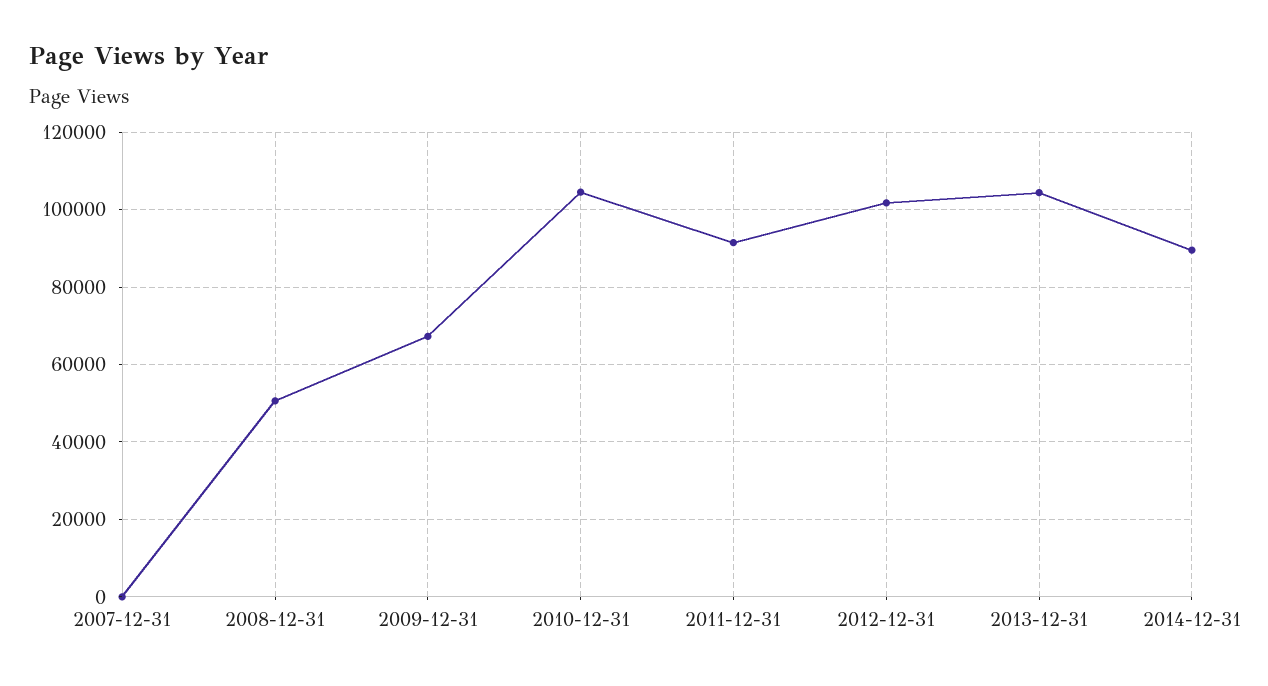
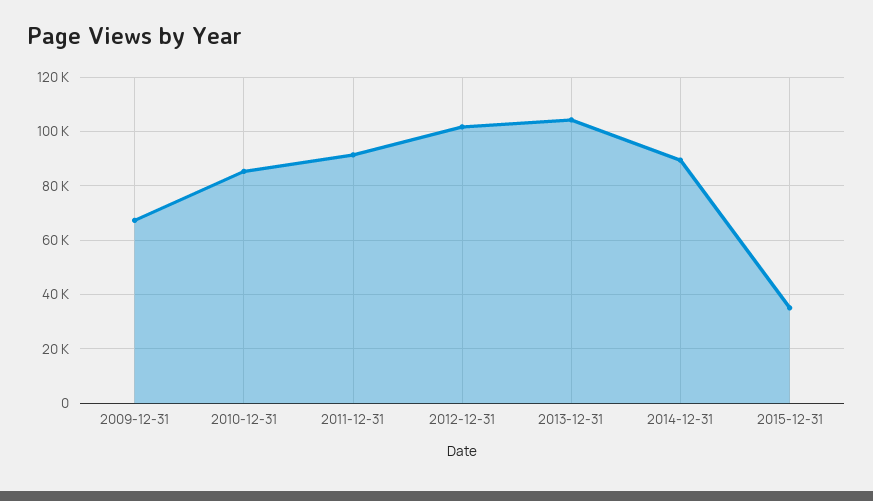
2007-12-31: 0 -> none
2008-12-31: 50000 -> none
2010-12-31: 104000 -> 85000
2015-12-31: none -> 35000

